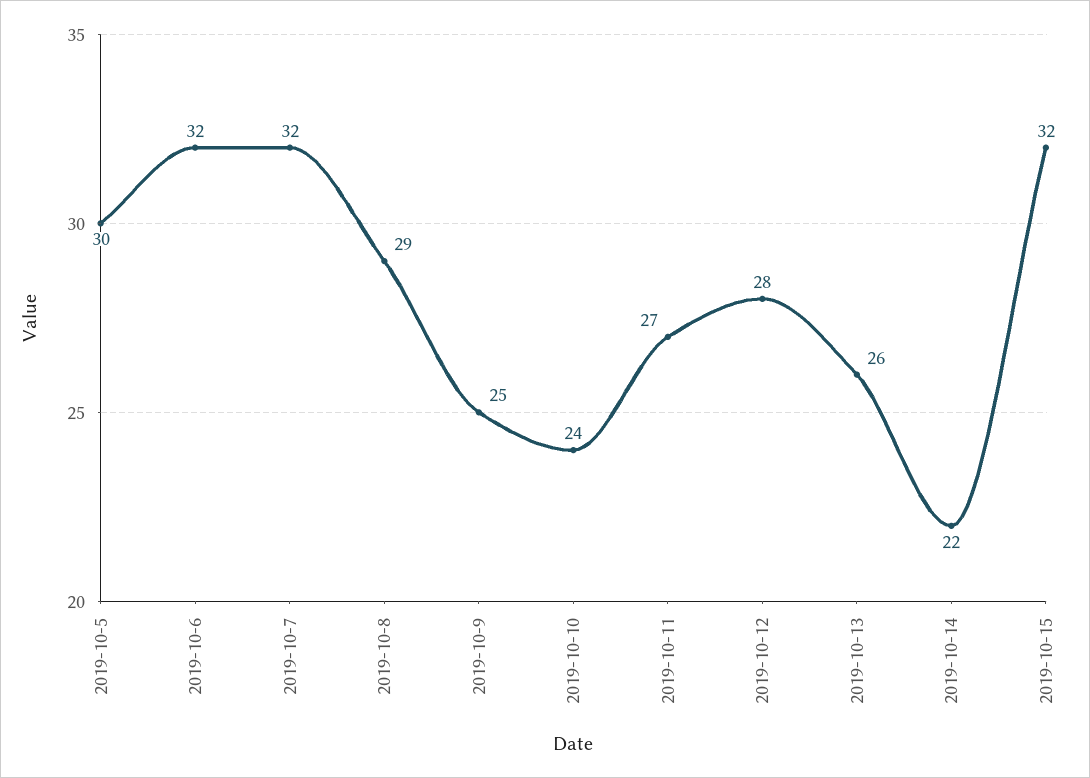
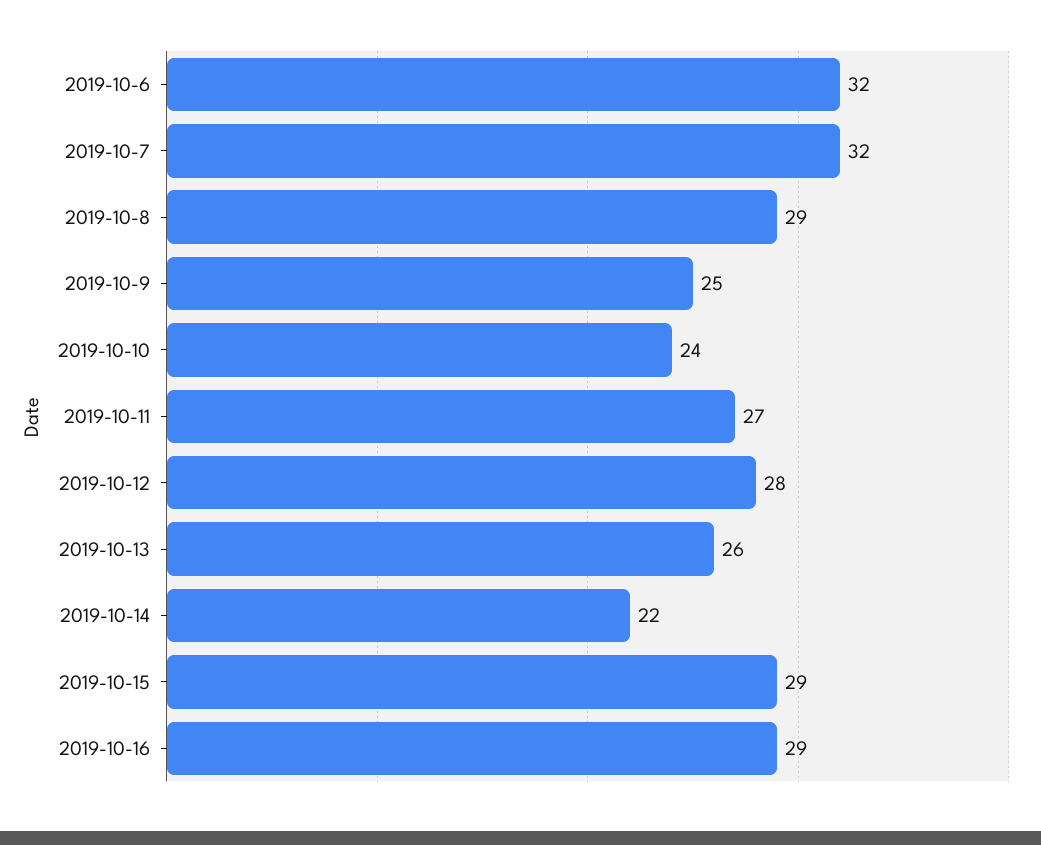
2019-10-5: 30 -> none
2019-10-15: 32 -> 29
2019-10-16: none -> 29

